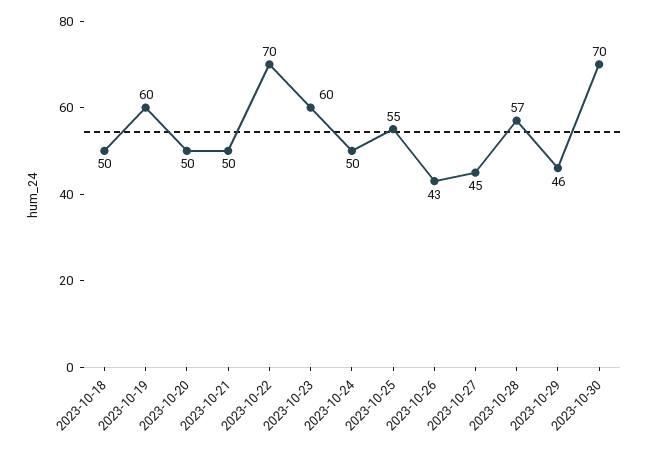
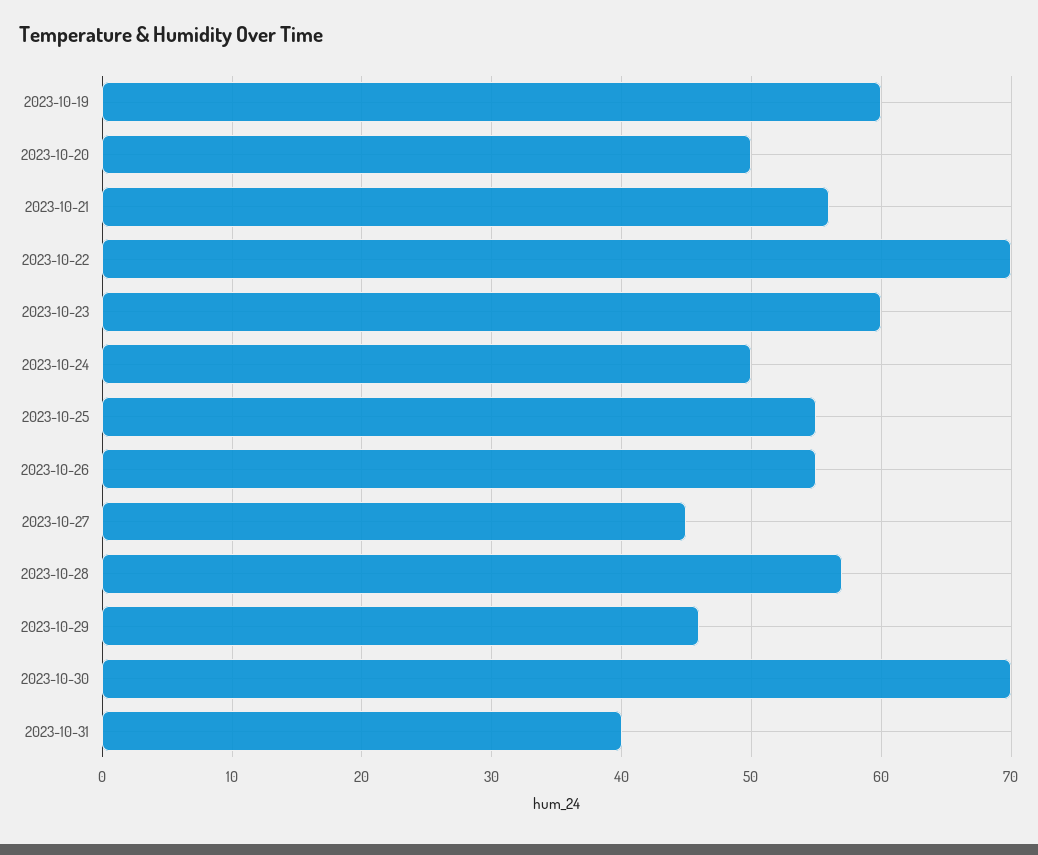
2023-10-18: 50 -> none
2023-10-21: 50 -> 56
2023-10-26: 43 -> 55
2023-10-31: none -> 40

